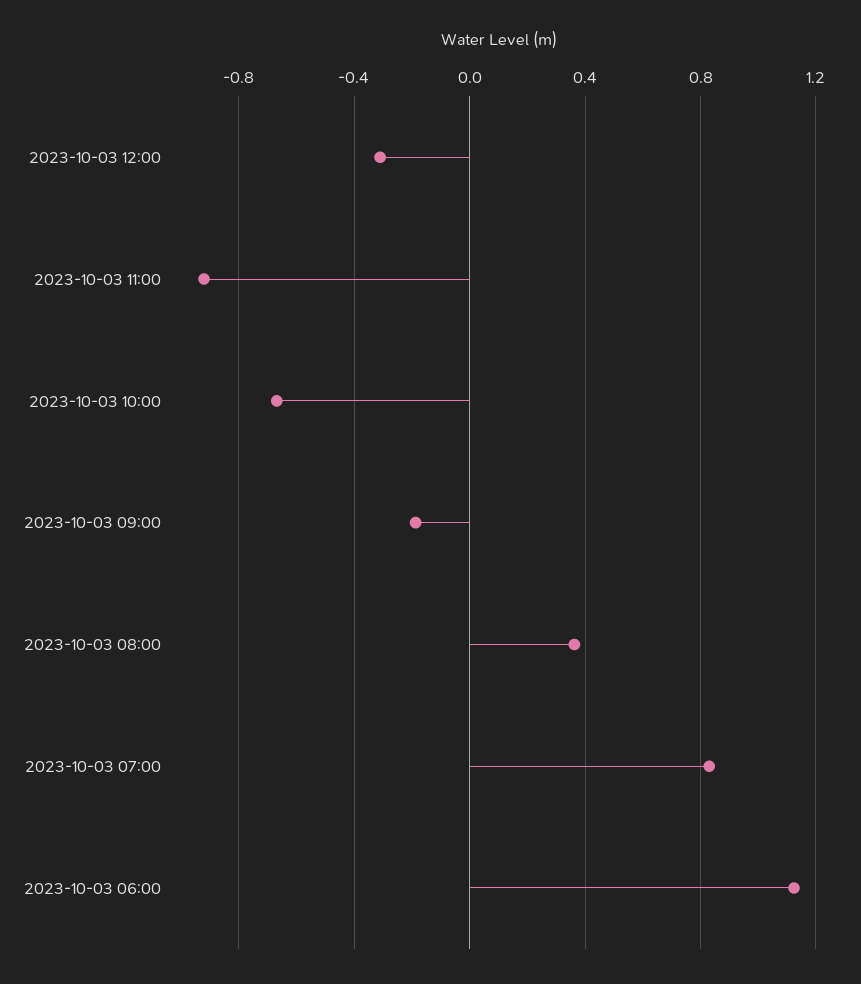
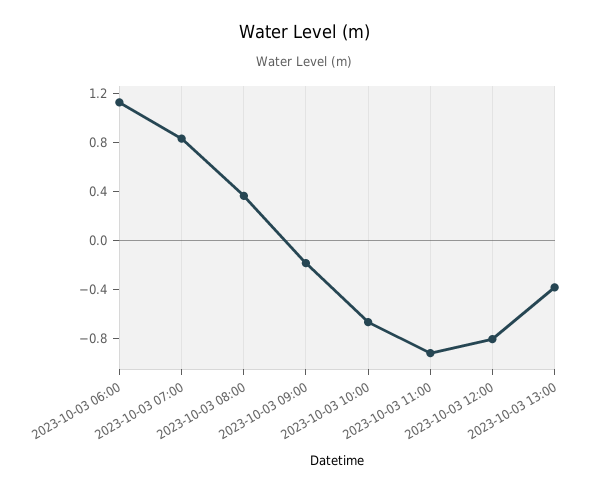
2023-10-03 12:00: -0.3 -> -0.8
2023-10-03 13:00: none -> -0.4

